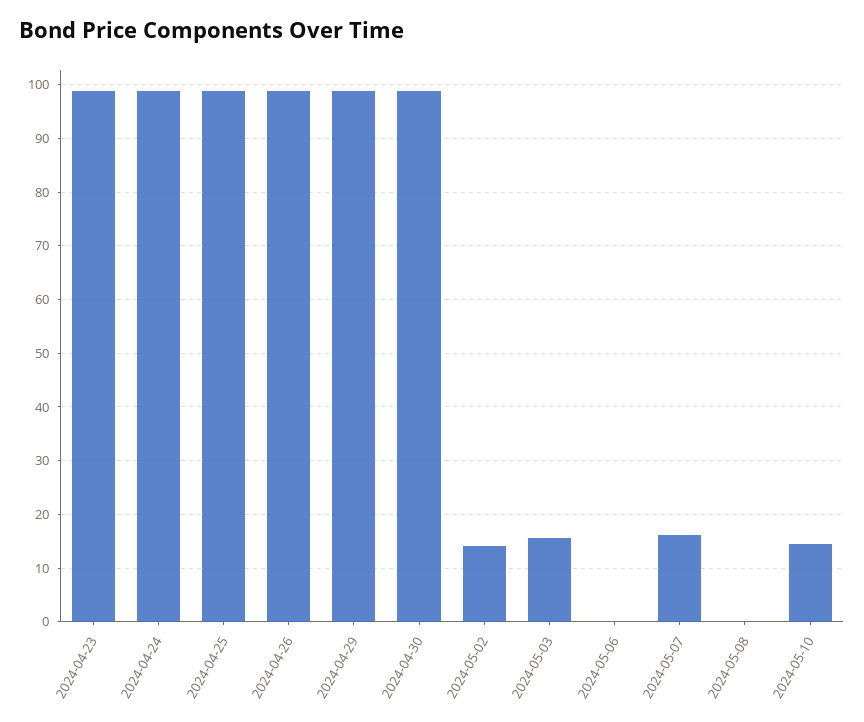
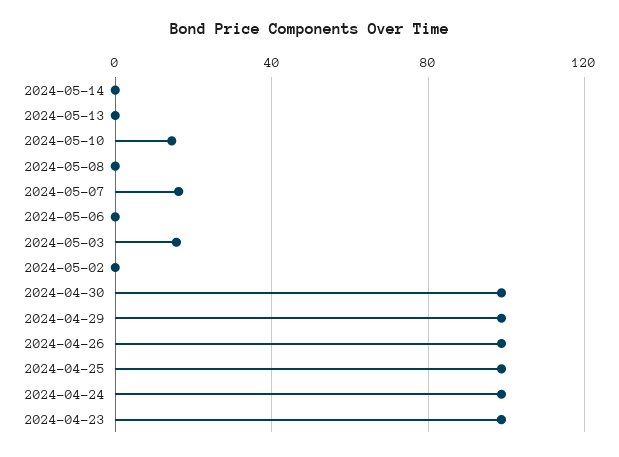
2024-05-02: 14 -> 0
2024-05-14: none -> 0
2024-05-13: none -> 0

